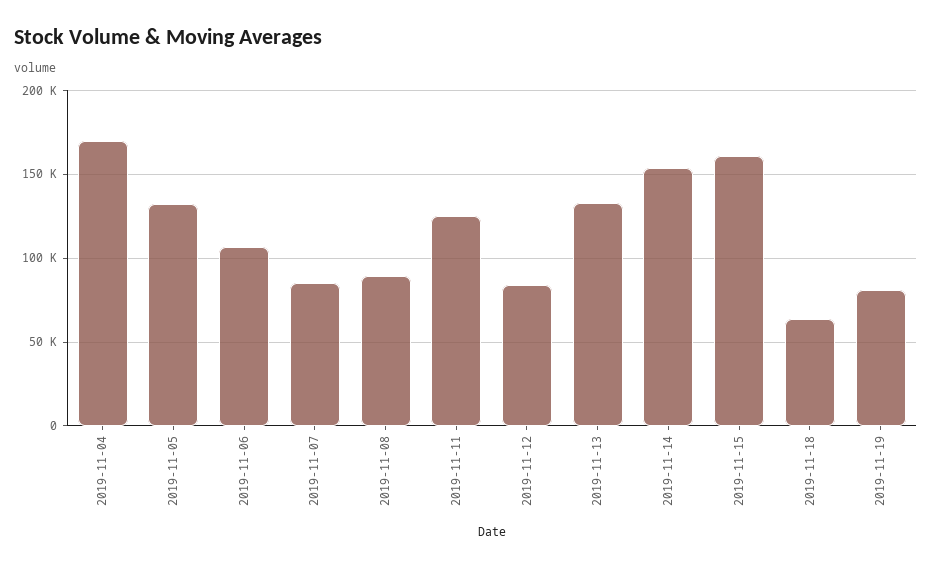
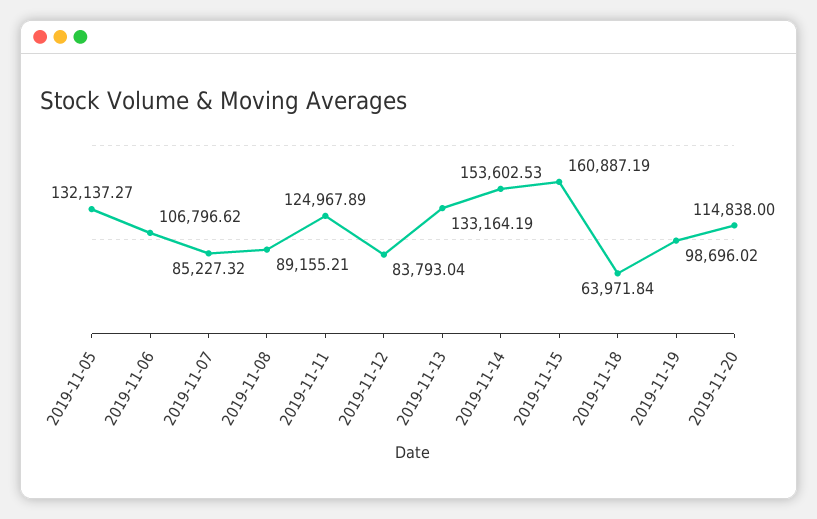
2019-11-04: 170000 -> none
2019-11-19: 80000 -> 98696.02
2019-11-20: none -> 114838

